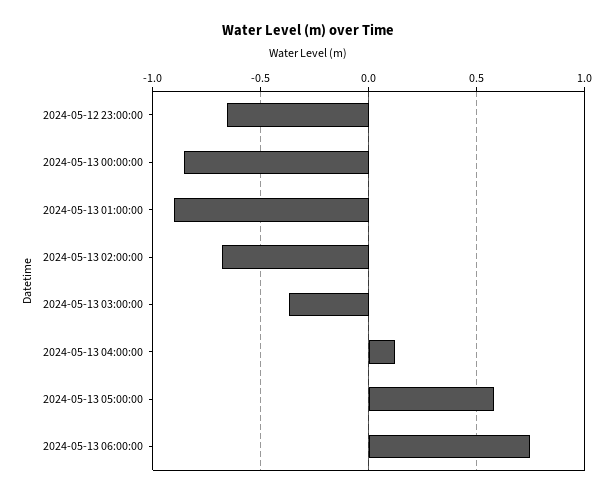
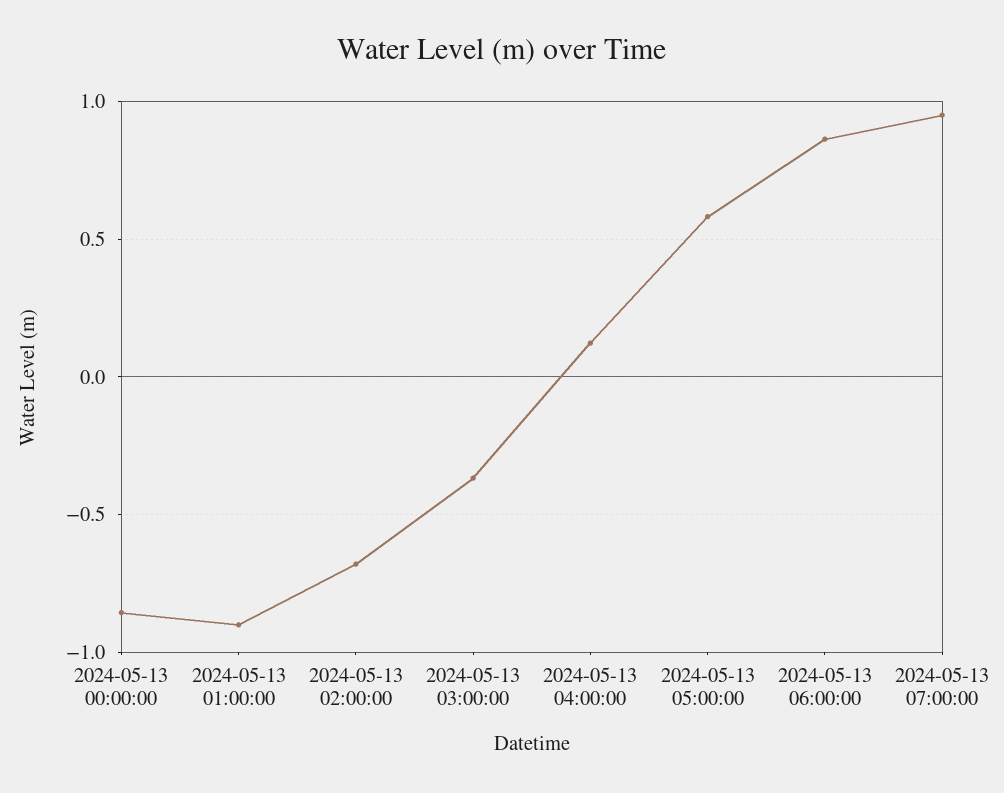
2024-05-12 23:00:00: -0.65 -> none
2024-05-13 06:00:00: 0.75 -> 0.85
2024-05-13 07:00:00: none -> 0.95

